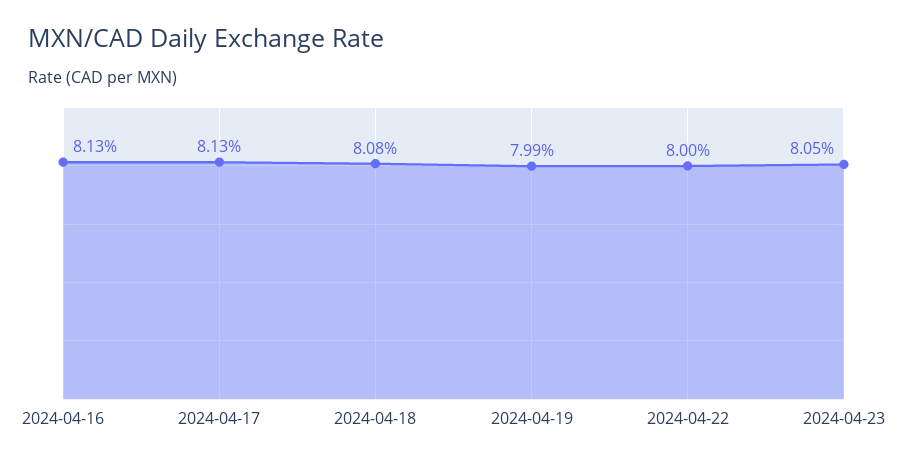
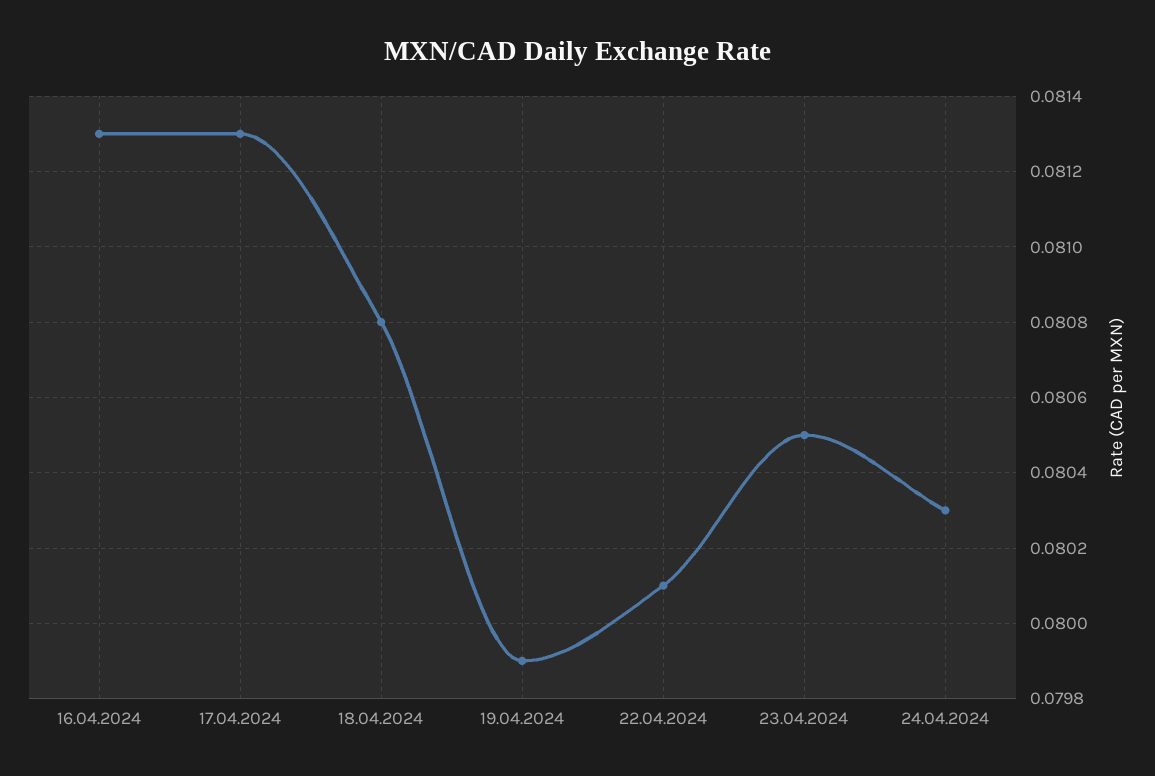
2024-04-22: 0.08 -> 0.0801
24.04.2024: none -> 0.0803

